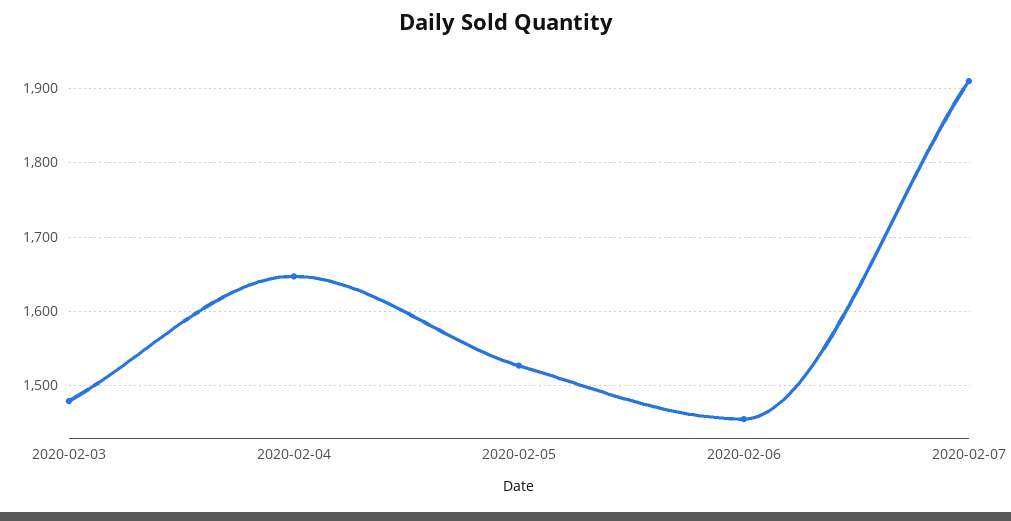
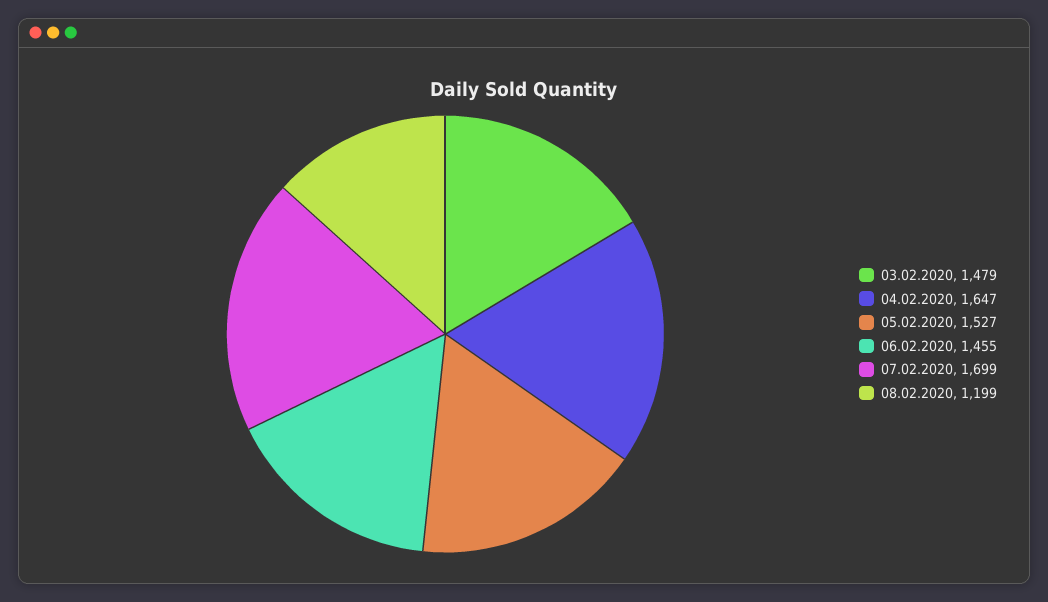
2020-02-07: 1910 -> 1699
08.02.2020: none -> 1199

